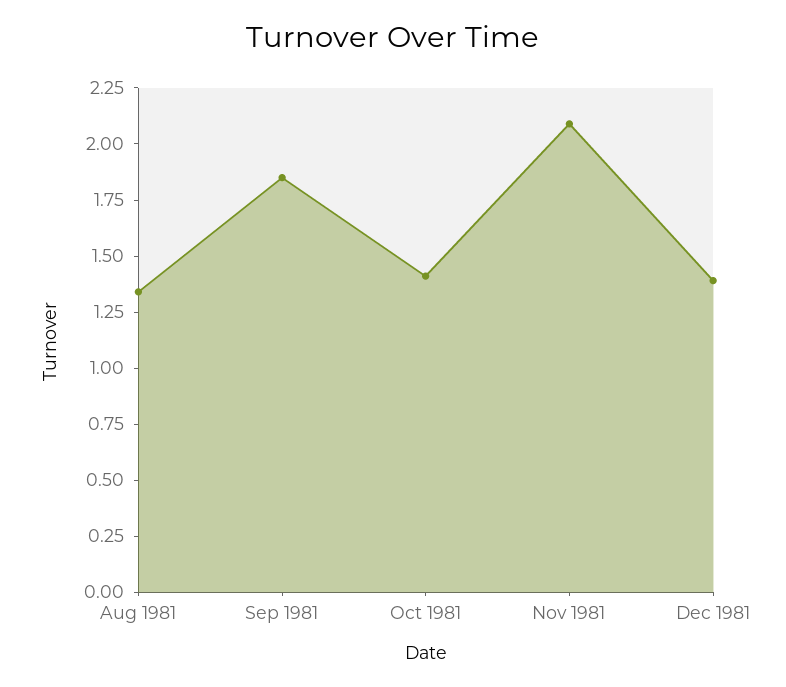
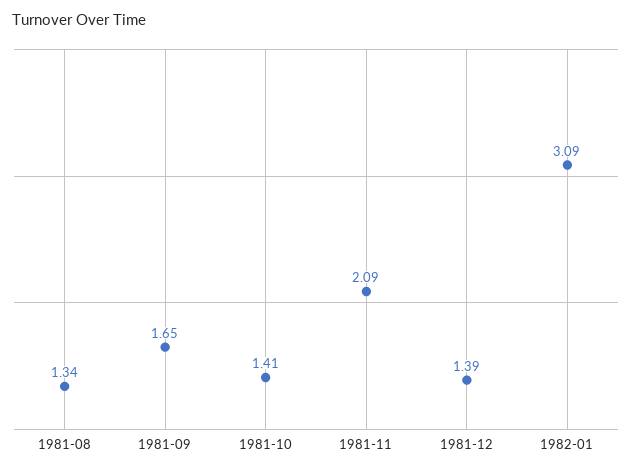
Sep 1981: 1.85 -> 1.65
1982-01: none -> 3.09

